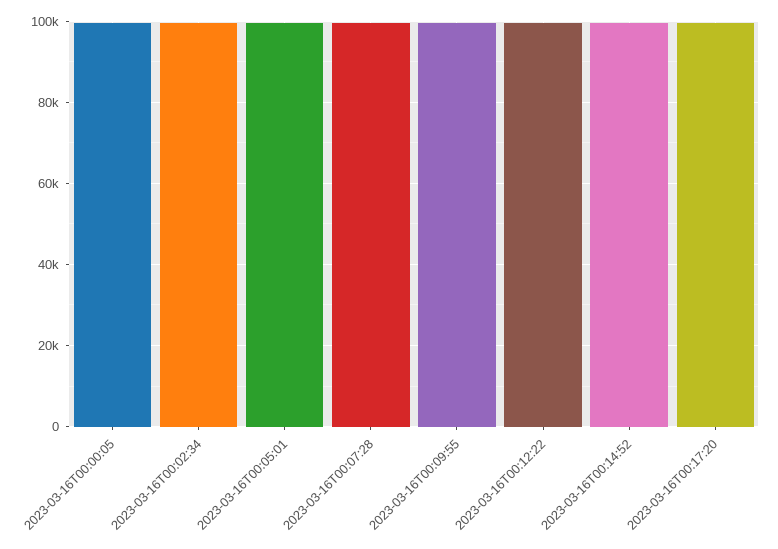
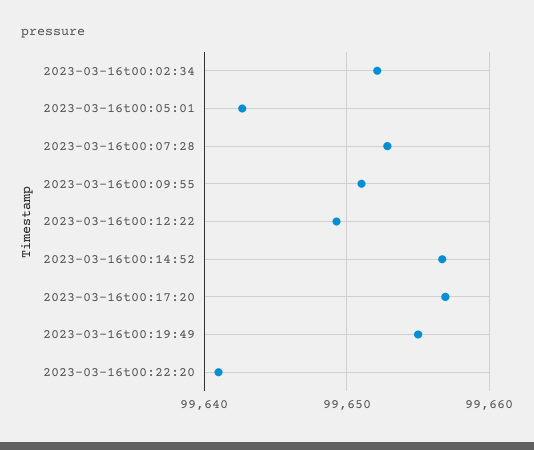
2023-03-16T00:00:05: 100000 -> none
2023-03-16t00:19:49: none -> 99655
2023-03-16t00:22:20: none -> 99641

